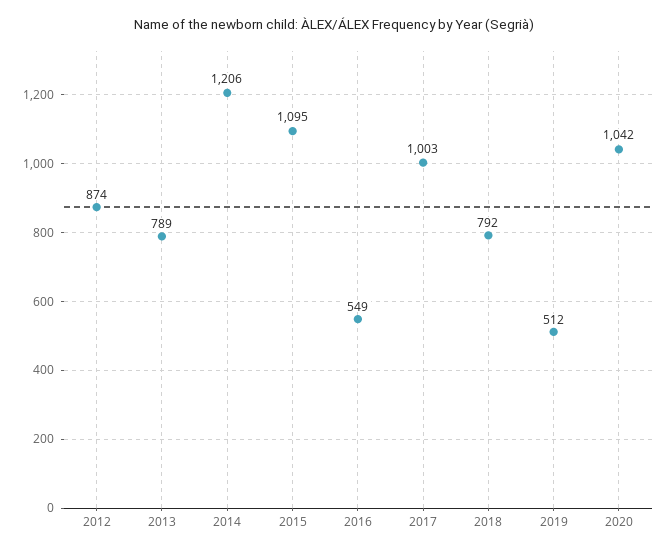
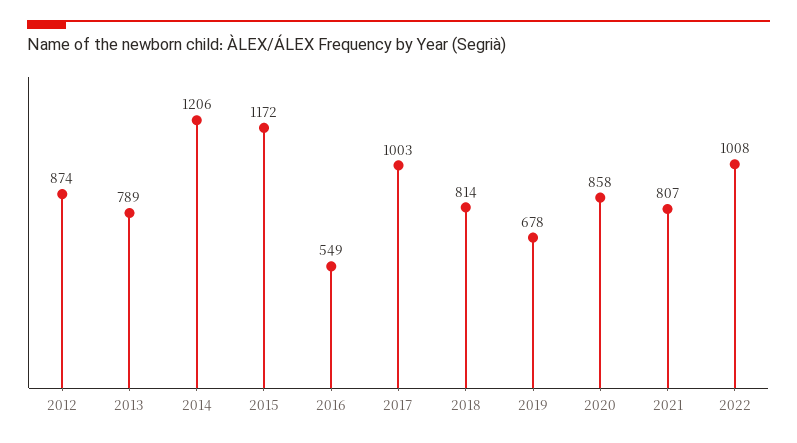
2015: 1095 -> 1172
2018: 792 -> 814
2019: 512 -> 678
2020: 1042 -> 858
2021: none -> 807
2022: none -> 1008

